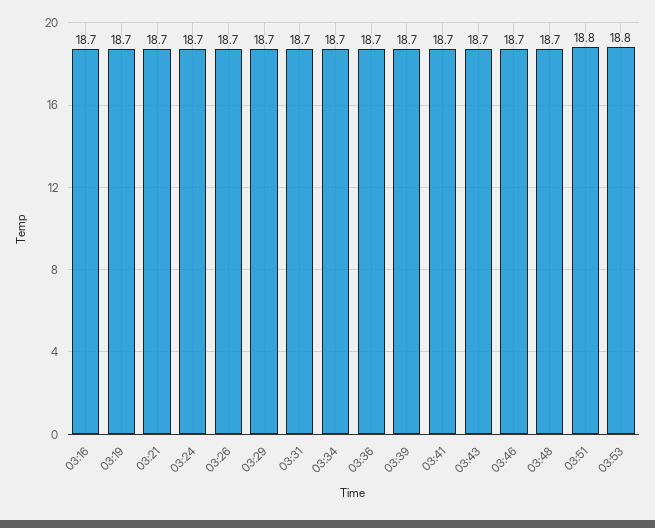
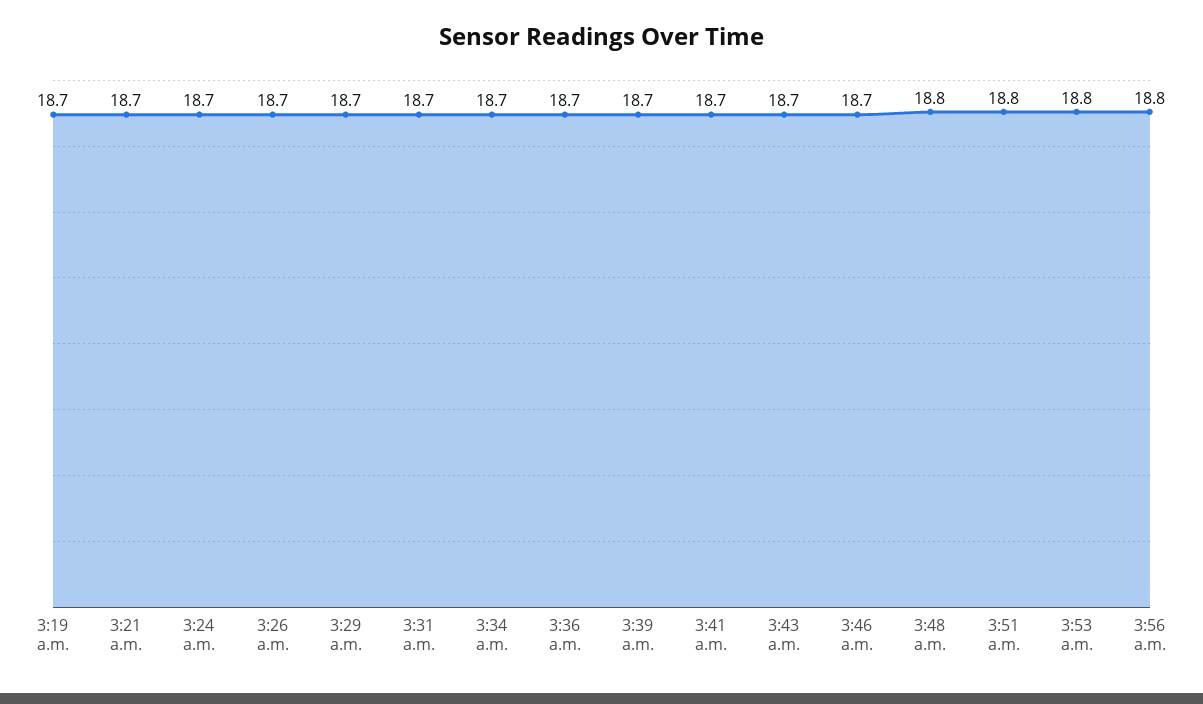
03:16: 18.7 -> none
03:48: 18.7 -> 18.8
3:56 a.m.: none -> 18.8

